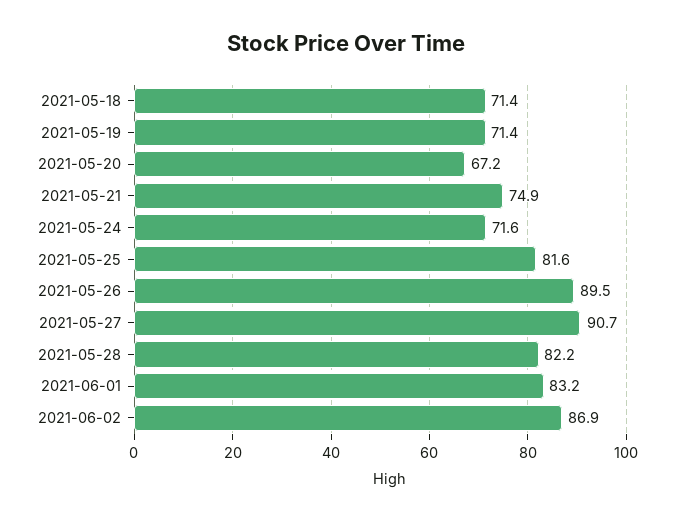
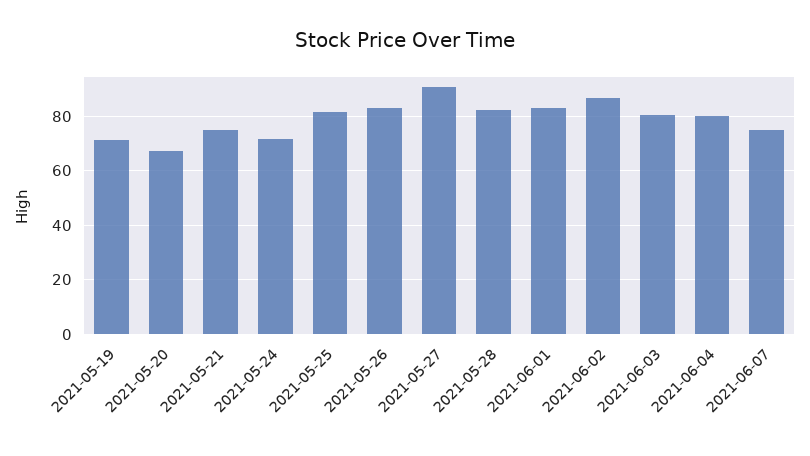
2021-05-18: 71.4 -> none
2021-05-26: 89.5 -> 82.5
2021-06-03: none -> 80
2021-06-04: none -> 80
2021-06-07: none -> 75

